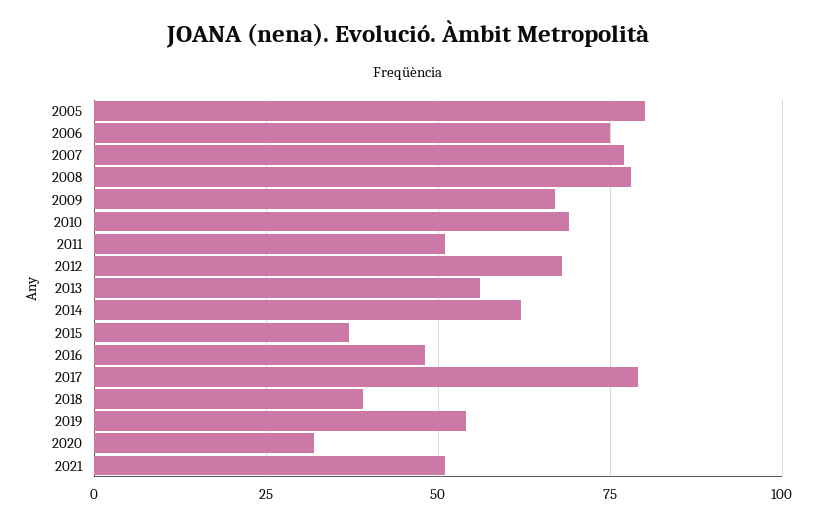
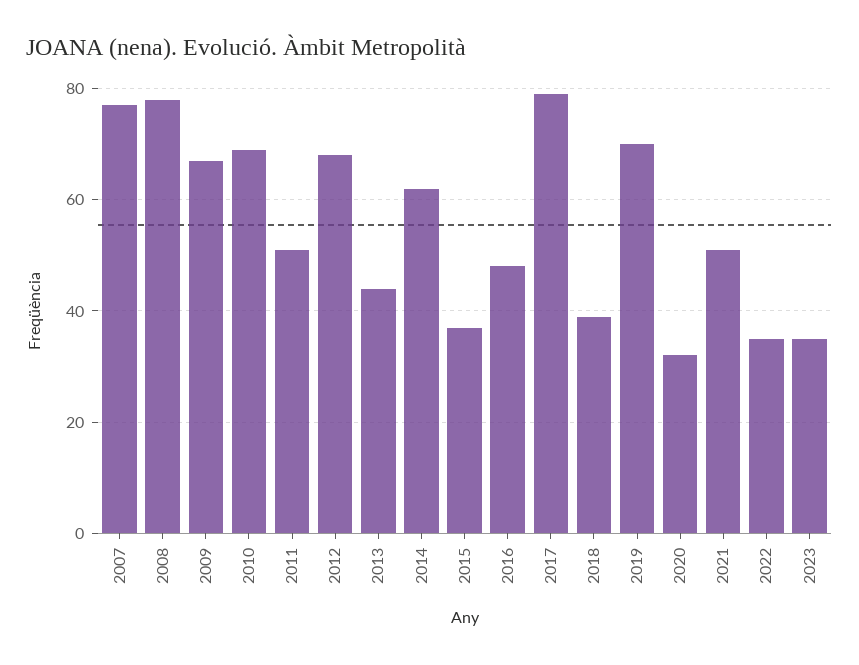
2005: 80 -> none
2006: 75 -> none
2013: 55 -> 45
2019: 55 -> 70
2022: none -> 35
2023: none -> 35

